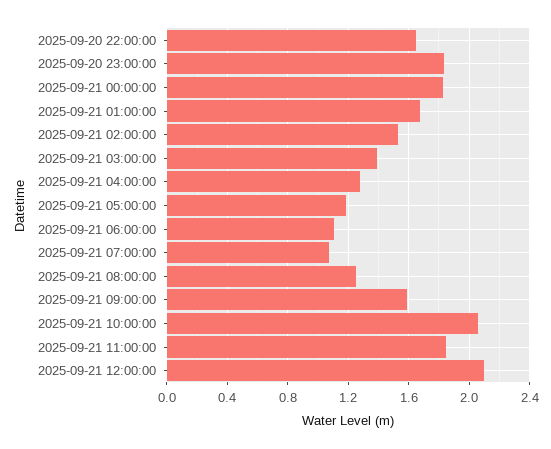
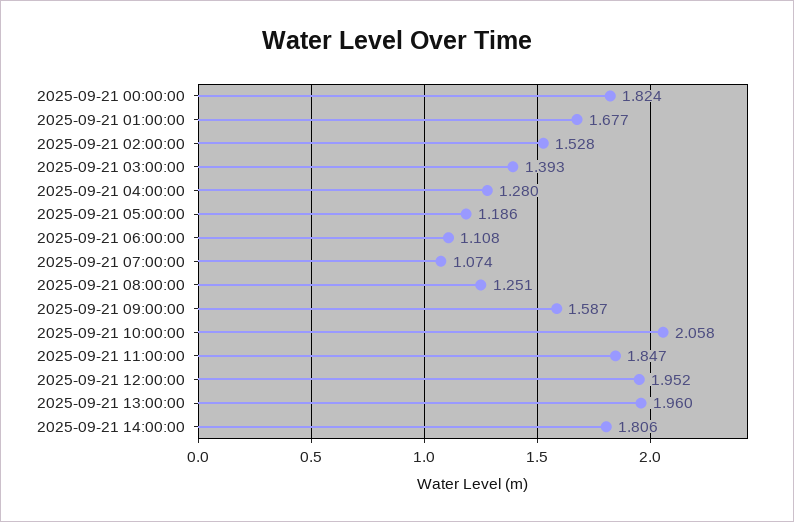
2025-09-20 22:00:00: 1.65 -> none
2025-09-20 23:00:00: 1.85 -> none
2025-09-21 12:00:00: 2.1 -> 1.952
2025-09-21 13:00:00: none -> 1.96
2025-09-21 14:00:00: none -> 1.806

